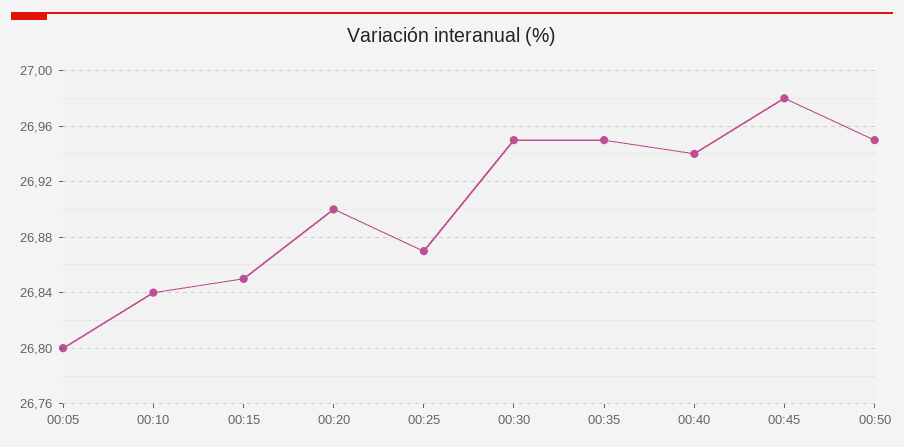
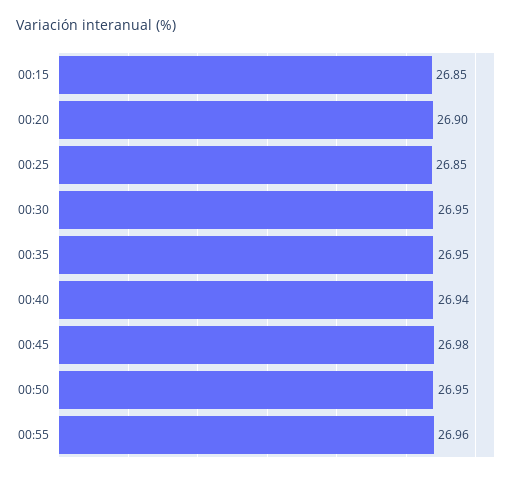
00:05: 26.8 -> none
00:10: 26.84 -> none
00:25: 26.87 -> 26.85
00:55: none -> 26.96

